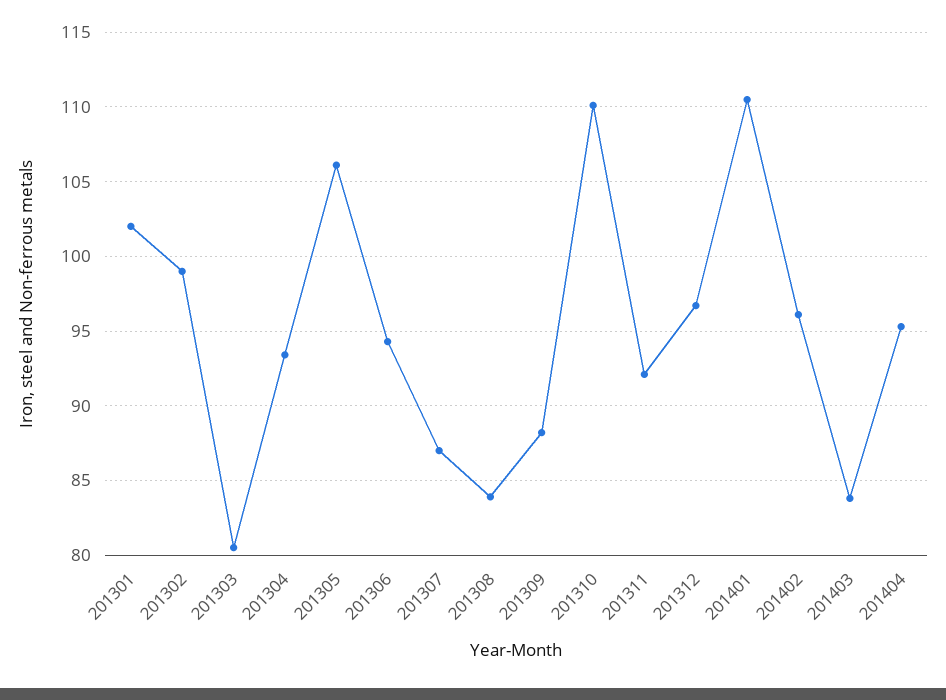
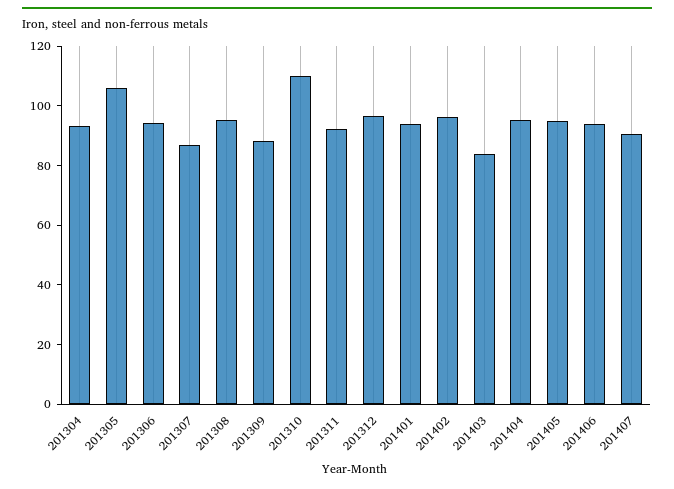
201301: 102 -> none
201302: 99 -> none
201303: 80.5 -> none
201308: 84 -> 95
201401: 110.5 -> 95
201405: none -> 95
201406: none -> 95
201407: none -> 90

